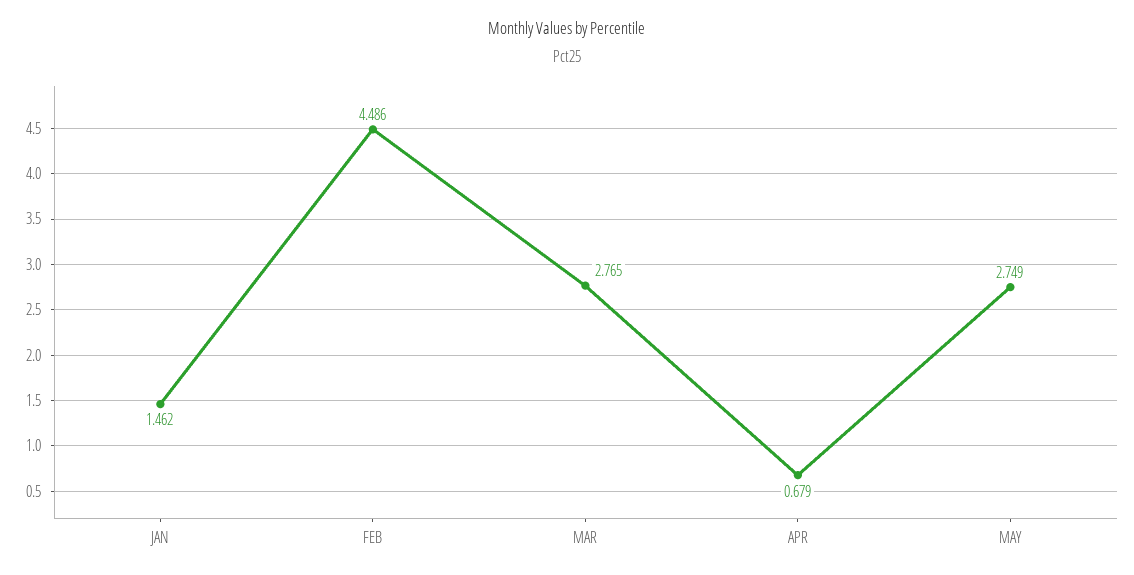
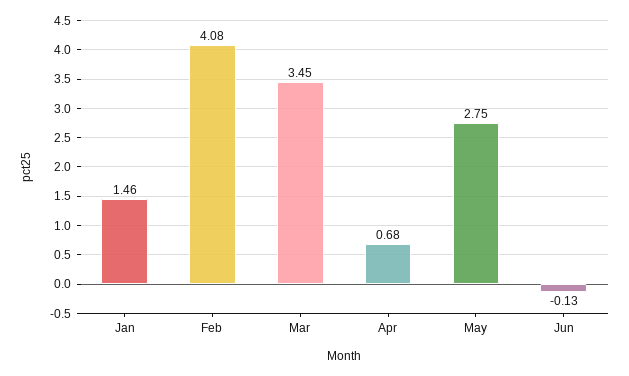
FEB: 4.486 -> 4.08
MAR: 2.765 -> 3.45
Jun: none -> -0.13

